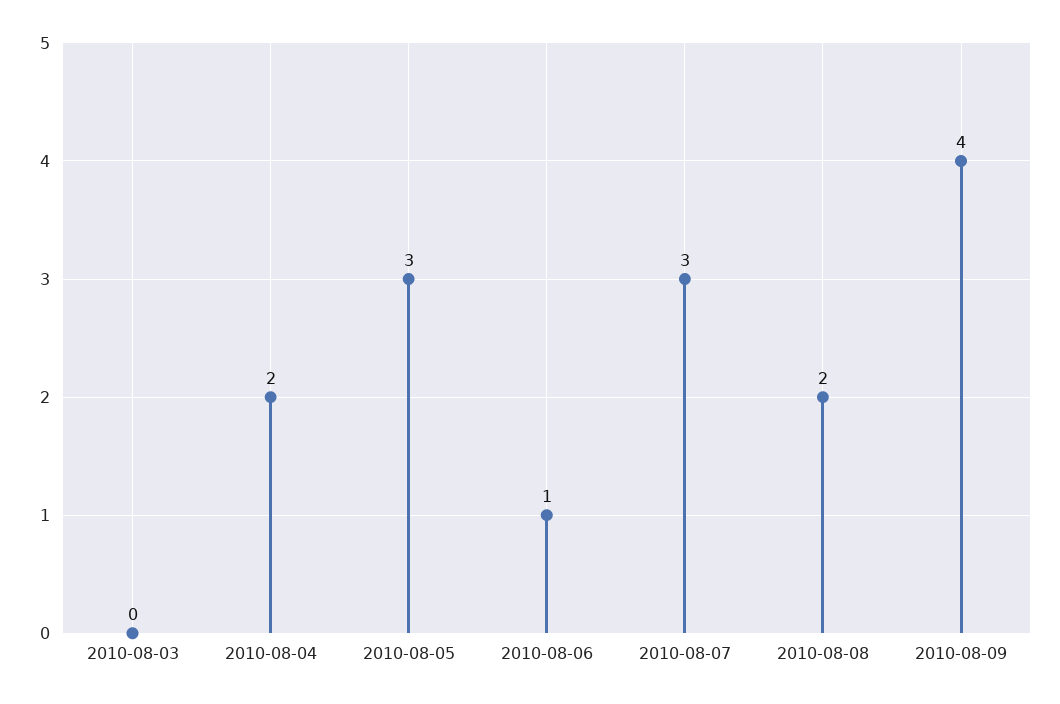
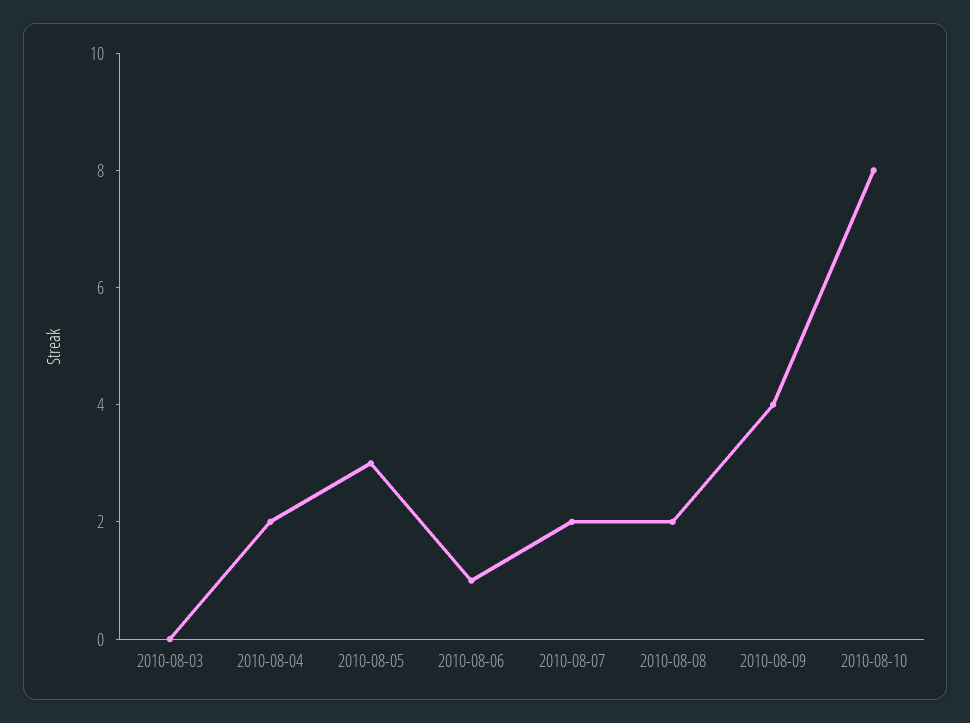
2010-08-07: 3 -> 2
2010-08-10: none -> 8

